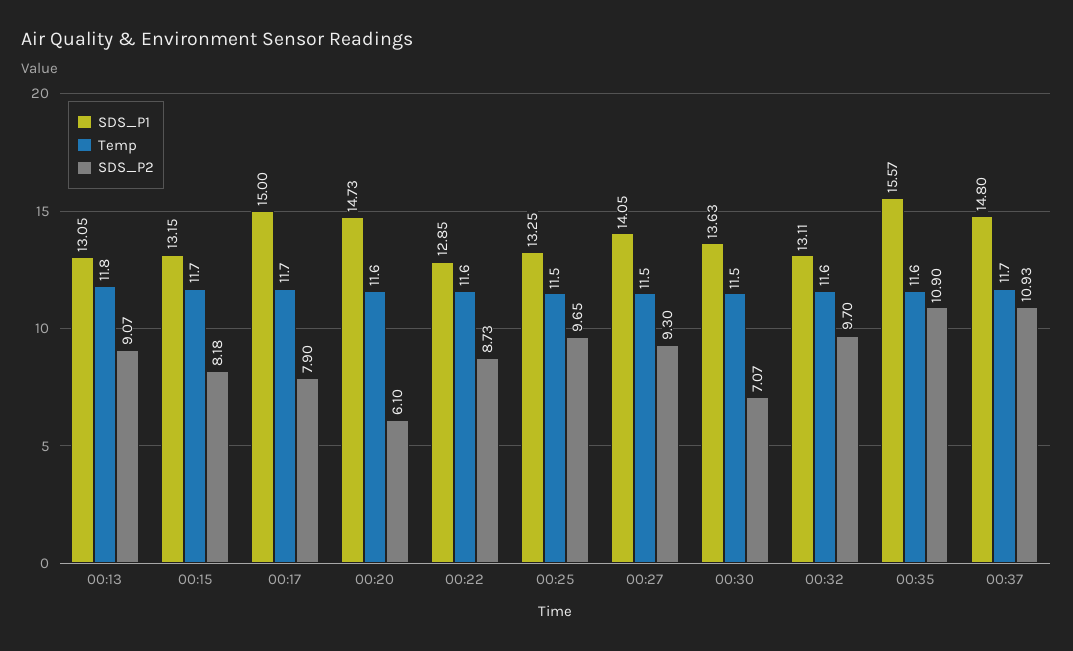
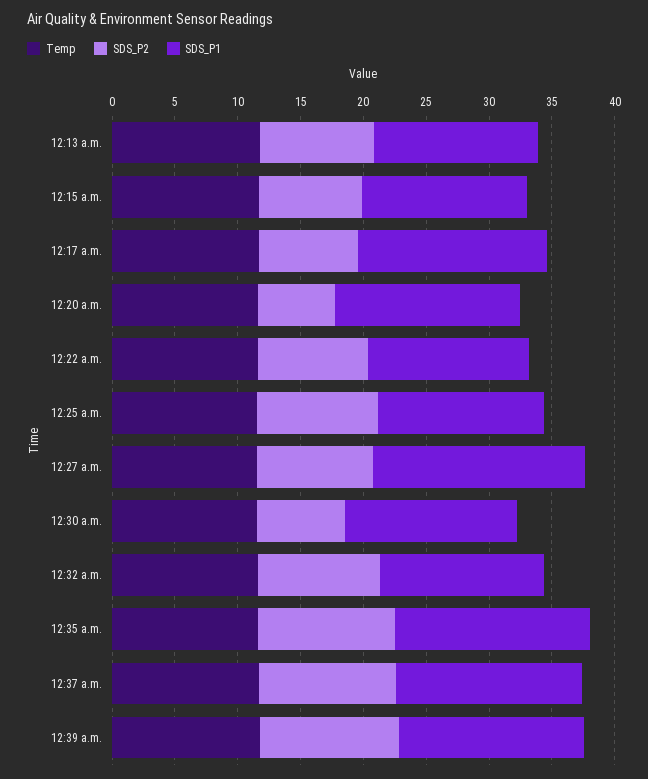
SDS_P1, 00:27: 14.05 -> 17
Temp, 12:39 a.m.: none -> 12
SDS_P2, 12:39 a.m.: none -> 11
SDS_P1, 12:39 a.m.: none -> 15

